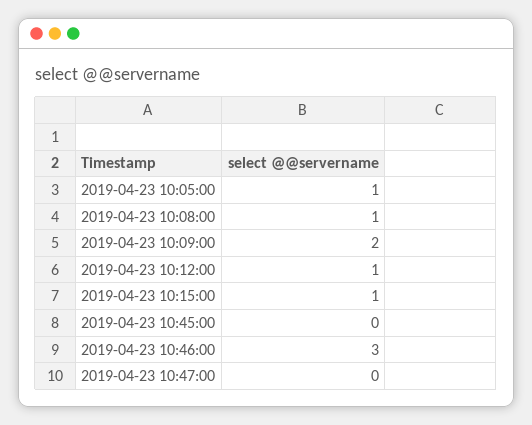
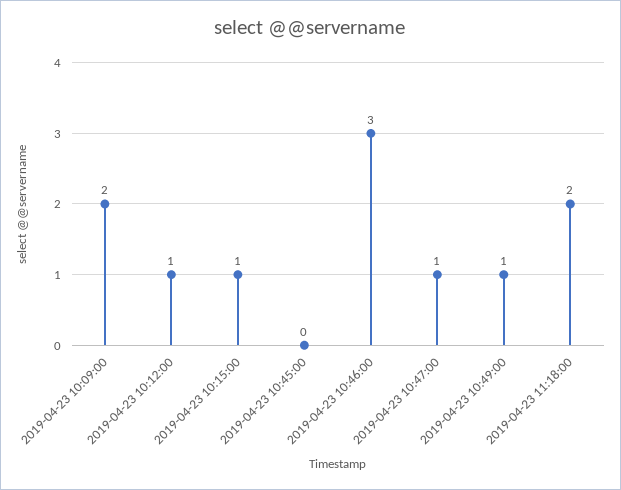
2019-04-23 10:05:00: 1 -> none
2019-04-23 10:08:00: 1 -> none
2019-04-23 10:47:00: 0 -> 1
2019-04-23 10:49:00: none -> 1
2019-04-23 11:18:00: none -> 2

